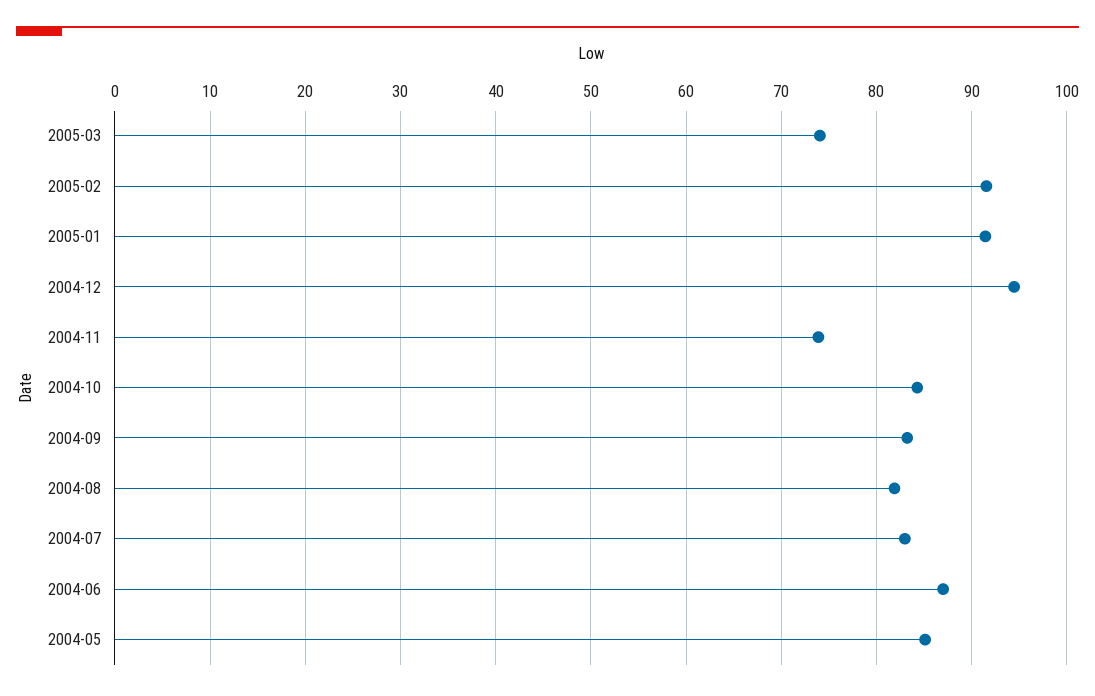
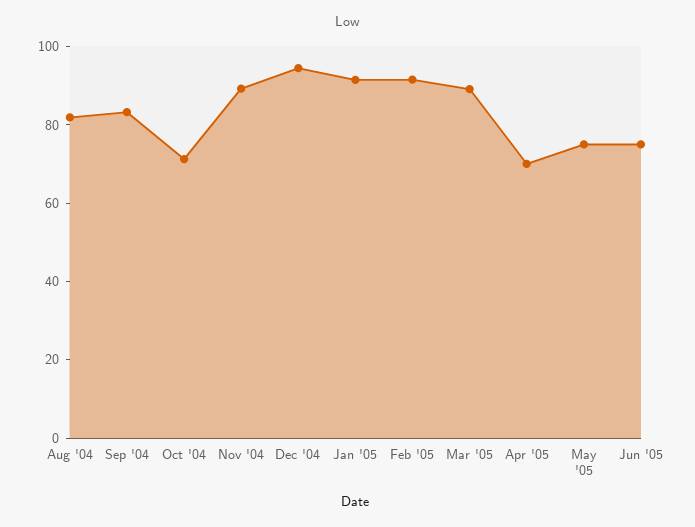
2005-03: 74 -> 90
2004-11: 74 -> 90
2004-10: 84 -> 70
2004-07: 83 -> none
2004-06: 87 -> none
2004-05: 85 -> none
Apr '05: none -> 70
May '05: none -> 75
Jun '05: none -> 75

